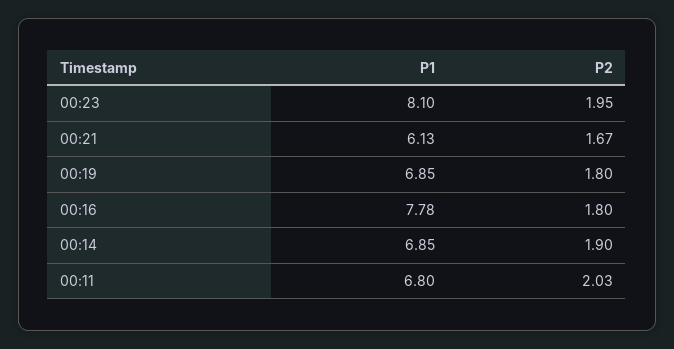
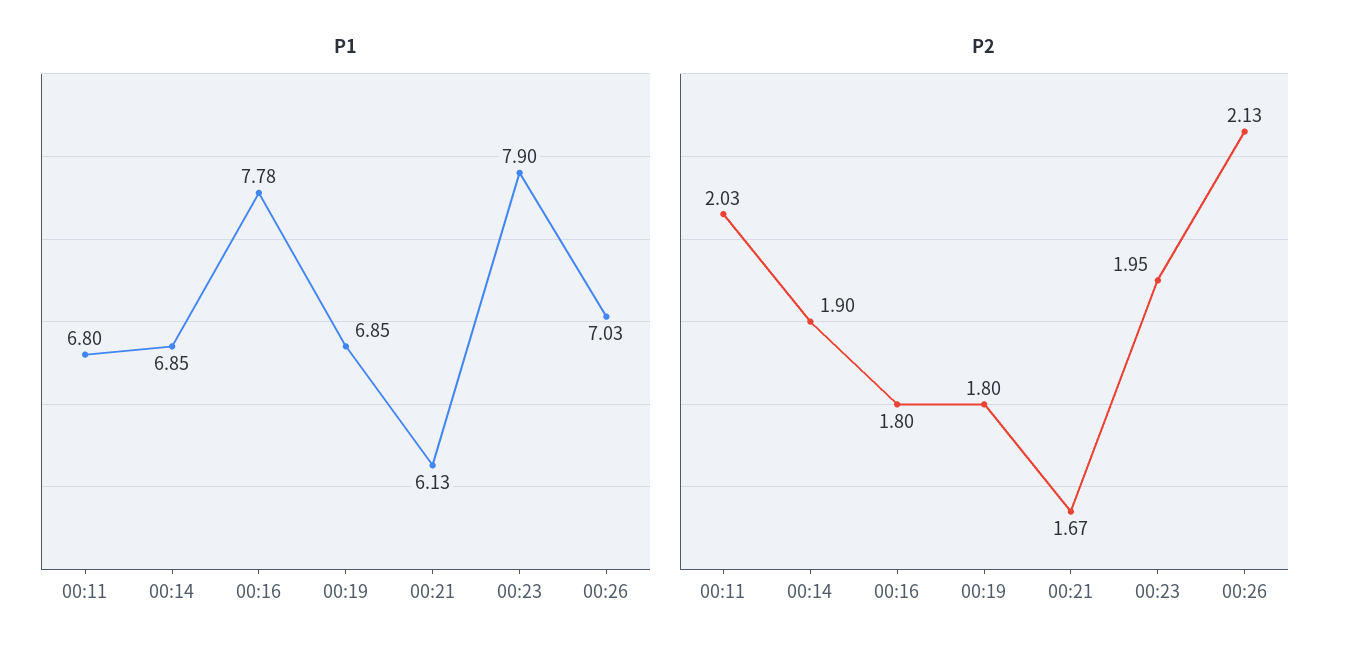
P1, 00:23: 8.1 -> 7.9
P1, 00:26: none -> 7.03
P2, 00:26: none -> 2.13

